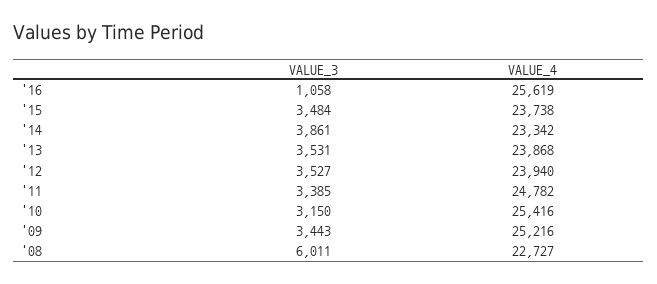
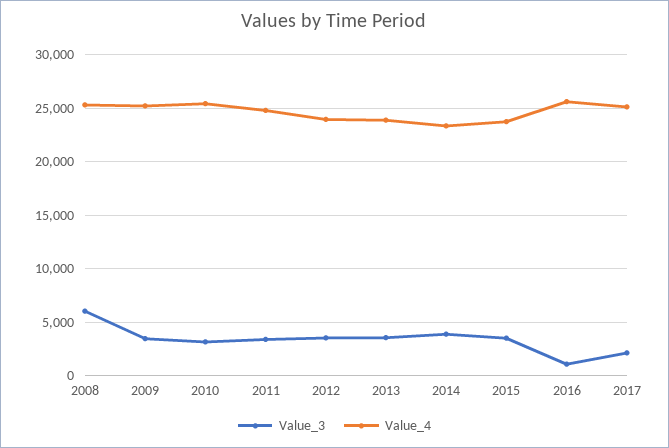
VALUE_4, '08: 22727 -> 25000
VALUE_3, 2017: none -> 2000
VALUE_4, 2017: none -> 25000

